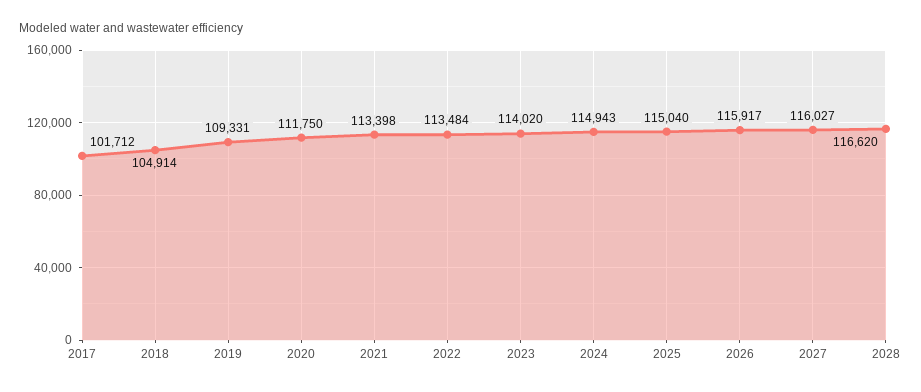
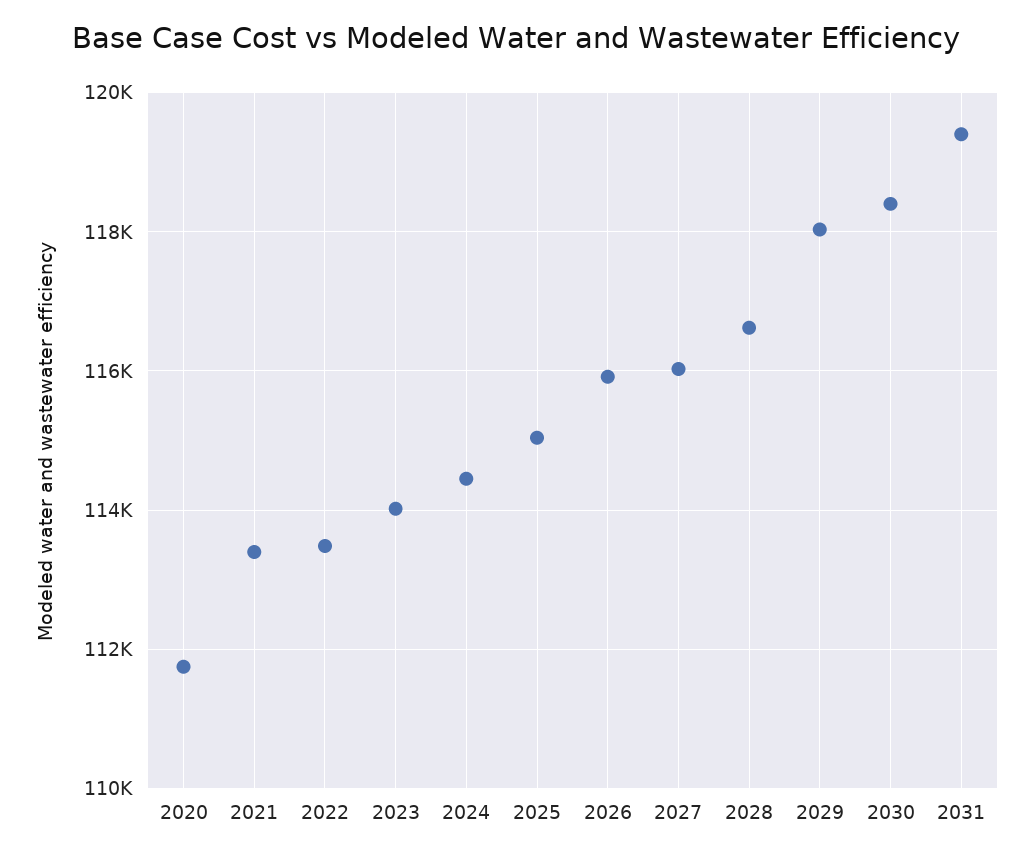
2017: 101712 -> none
2018: 104914 -> none
2019: 109331 -> none
2024: 114943 -> 114400
2029: none -> 118000
2030: none -> 118400
2031: none -> 119400

